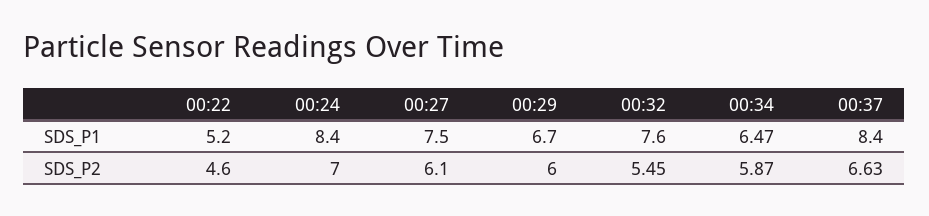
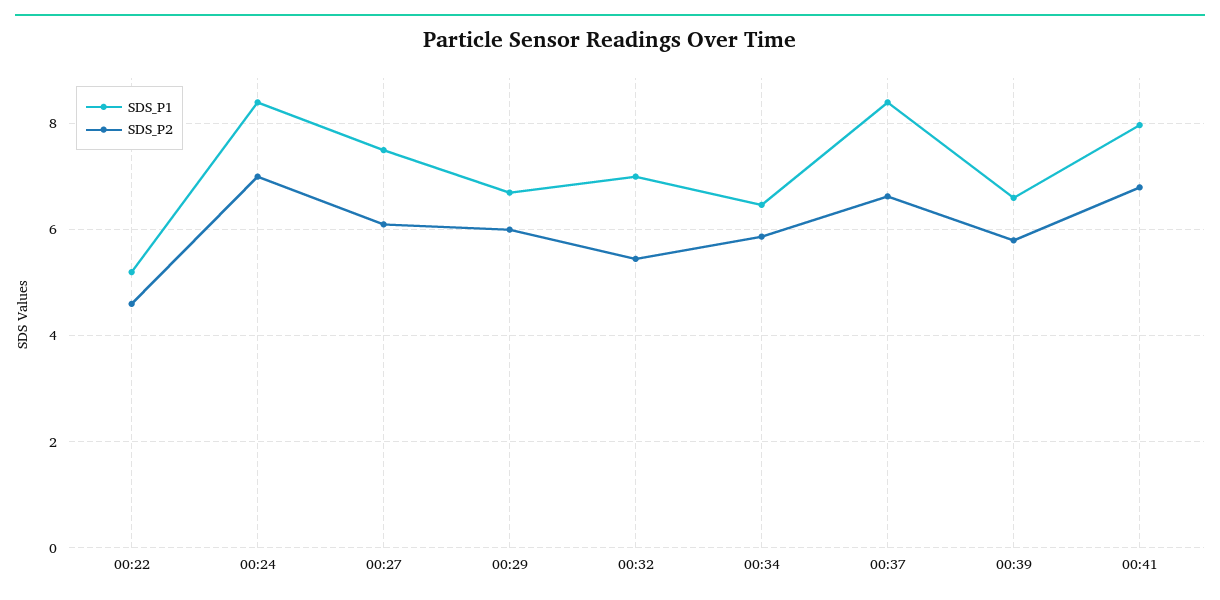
SDS_P1, 00:32: 7.6 -> 7
SDS_P1, 00:39: none -> 6.6
SDS_P2, 00:39: none -> 5.8
SDS_P1, 00:41: none -> 8
SDS_P2, 00:41: none -> 6.8

